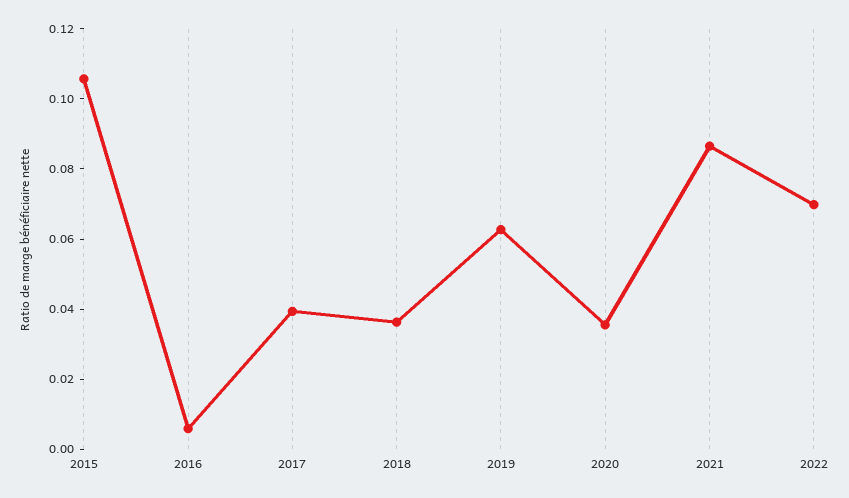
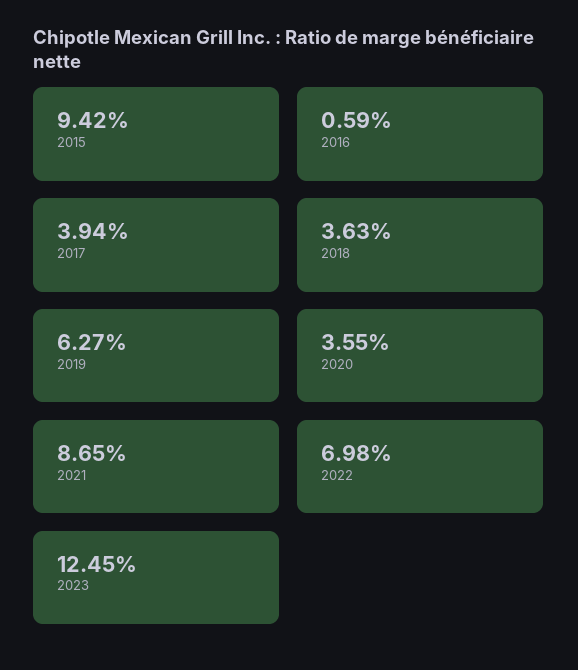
2015: 0.105 -> 0.0942
2023: none -> 0.1245

